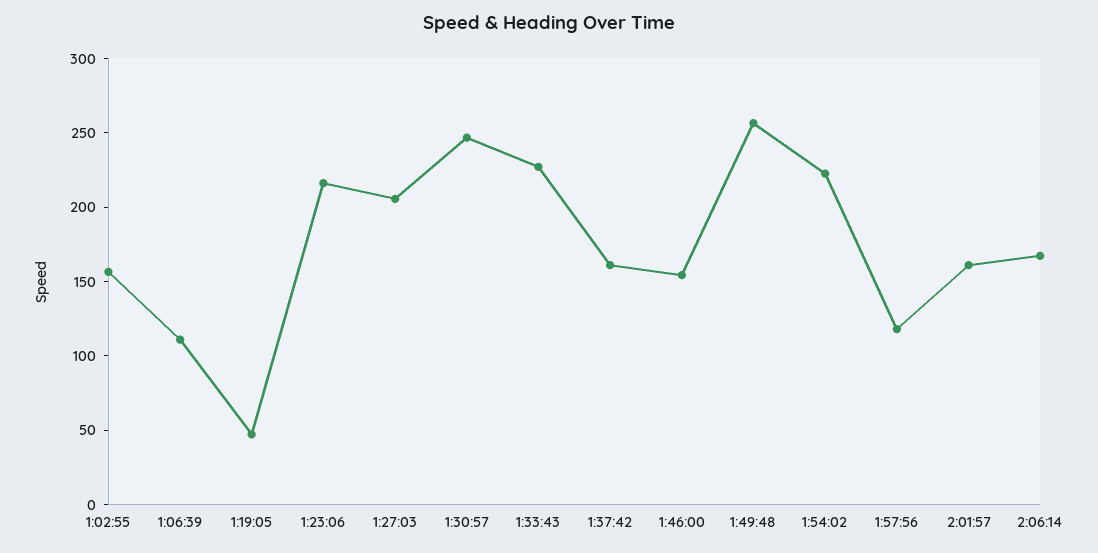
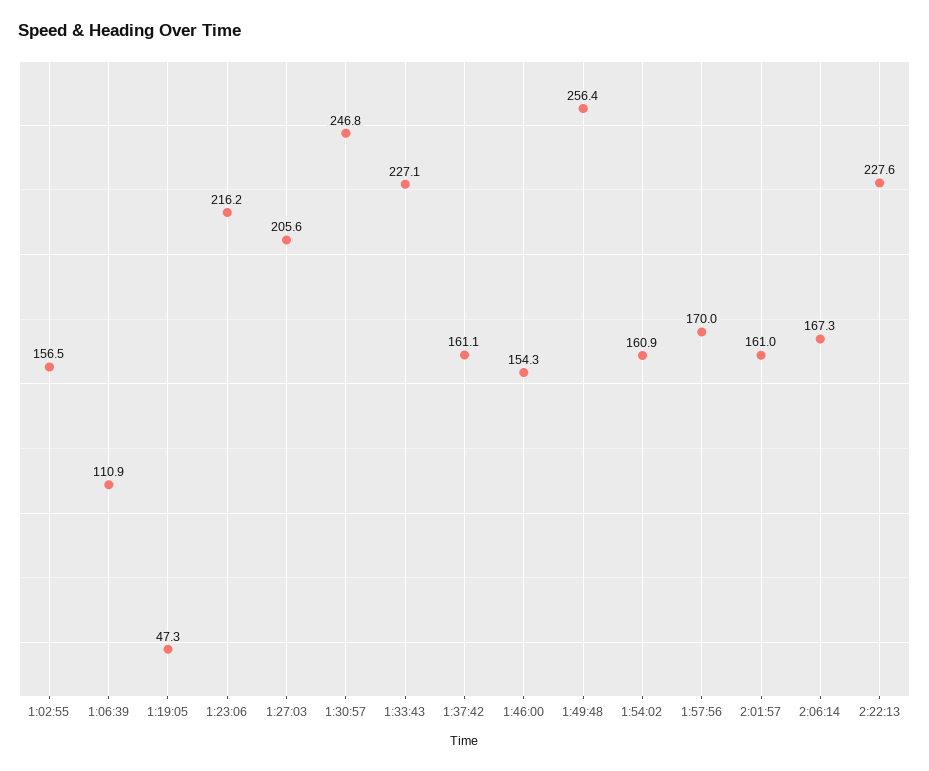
1:54:02: 220 -> 160.9
1:57:56: 120 -> 170
2:22:13: none -> 227.6

